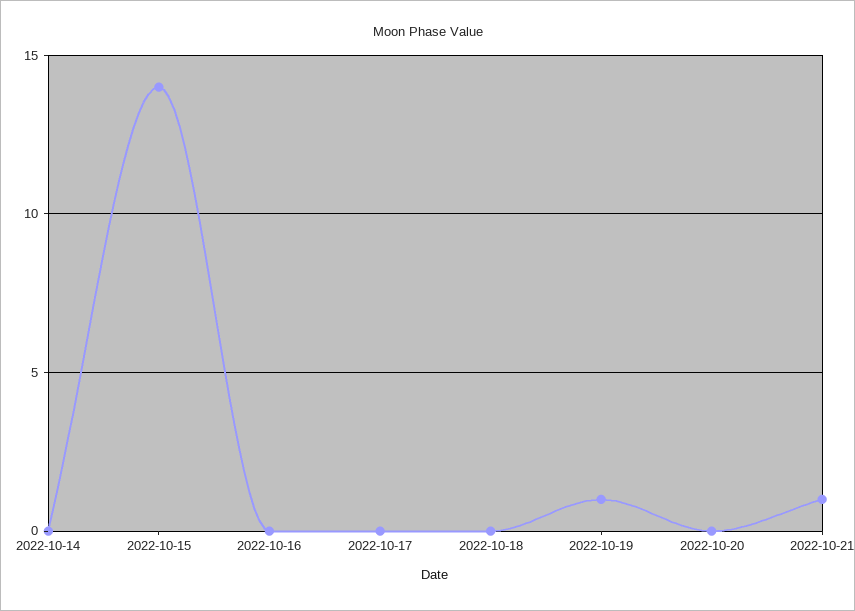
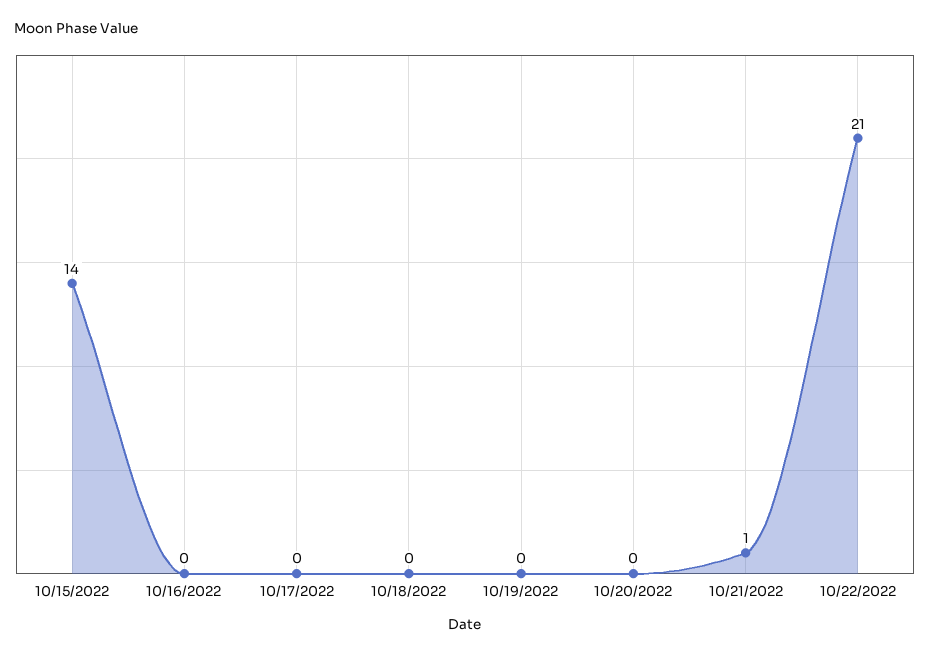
2022-10-14: 0 -> none
2022-10-19: 1 -> 0
10/22/2022: none -> 21

